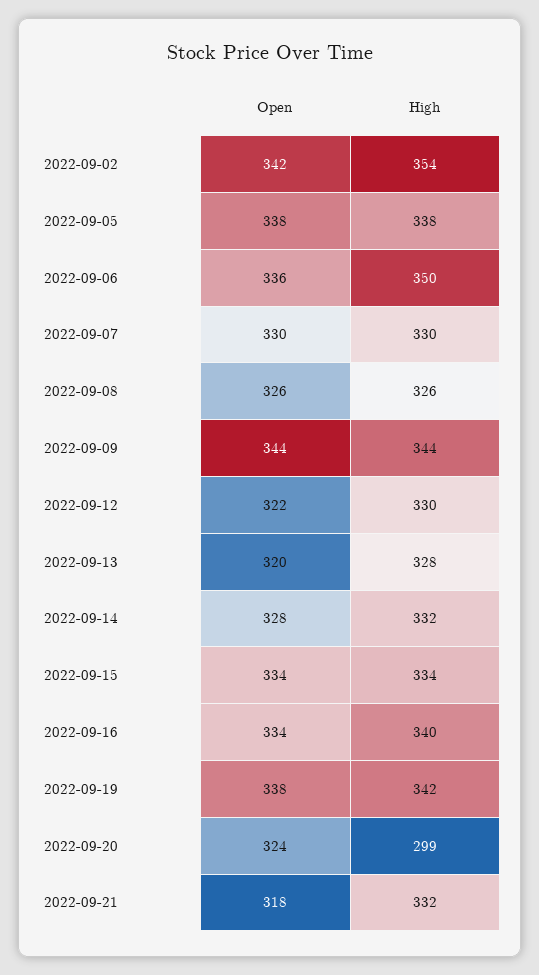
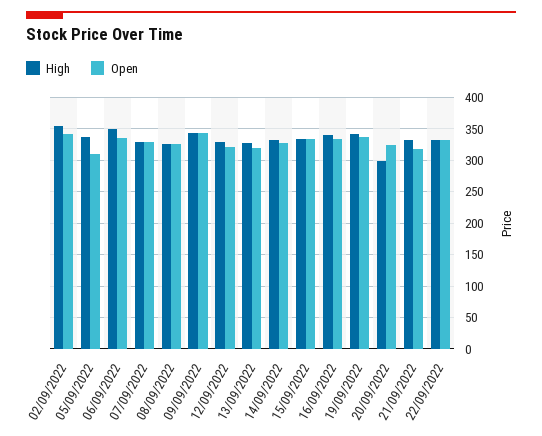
Open, 2022-09-05: 338 -> 310
High, 22/09/2022: none -> 330
Open, 22/09/2022: none -> 330

